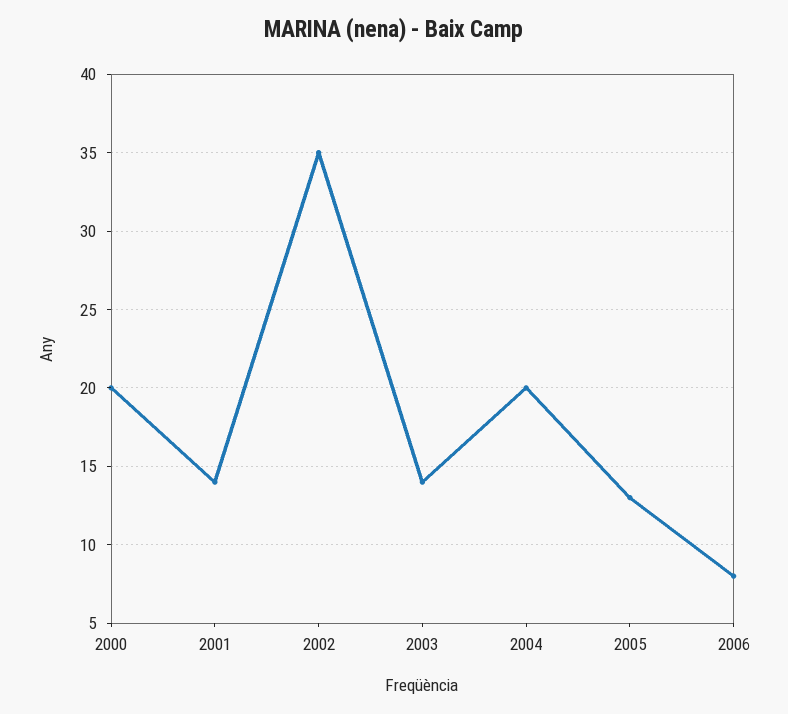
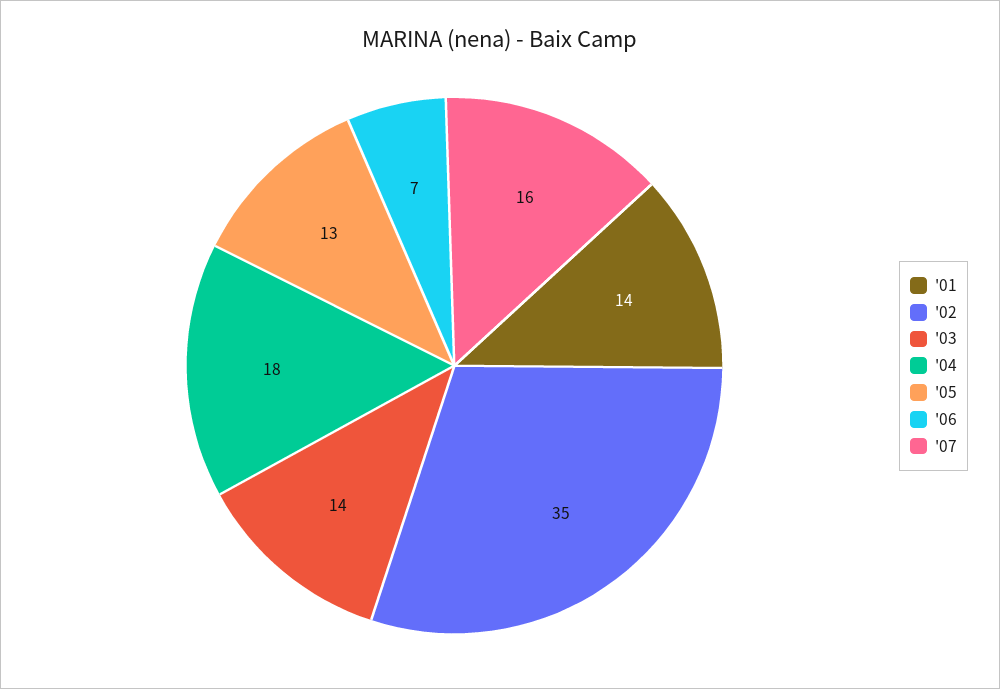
2000: 20 -> none
2004: 20 -> 18
2006: 8 -> 7
'07: none -> 16

